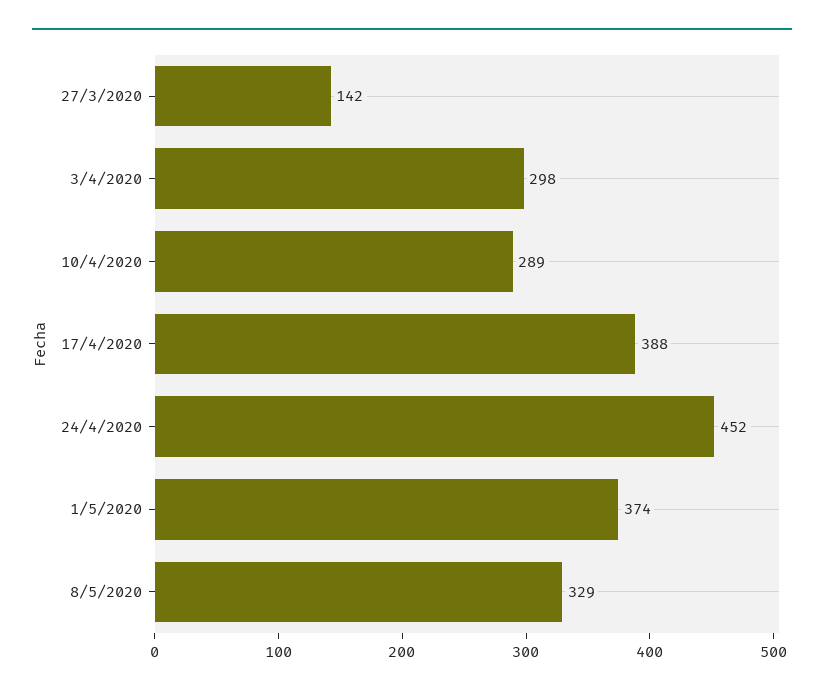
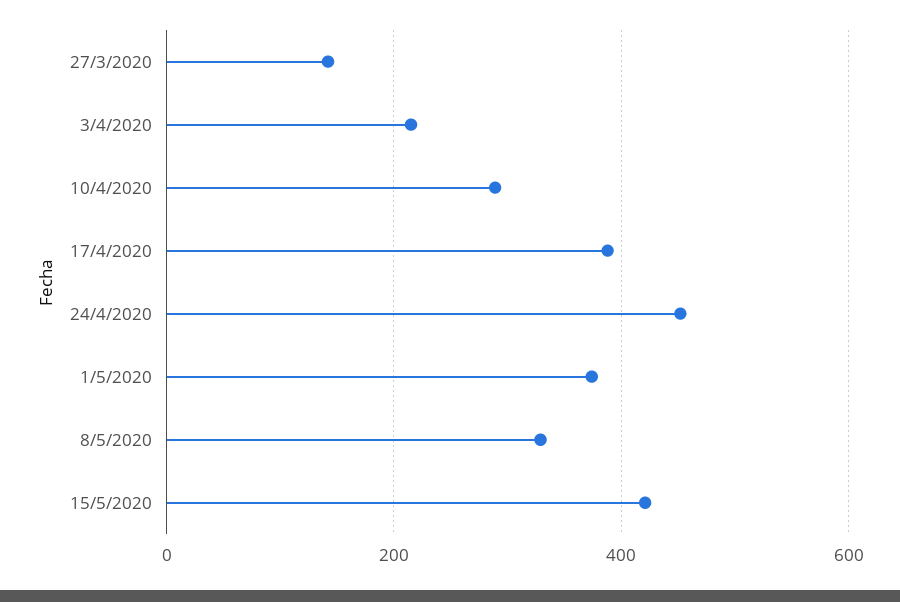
3/4/2020: 298 -> 220
15/5/2020: none -> 420

